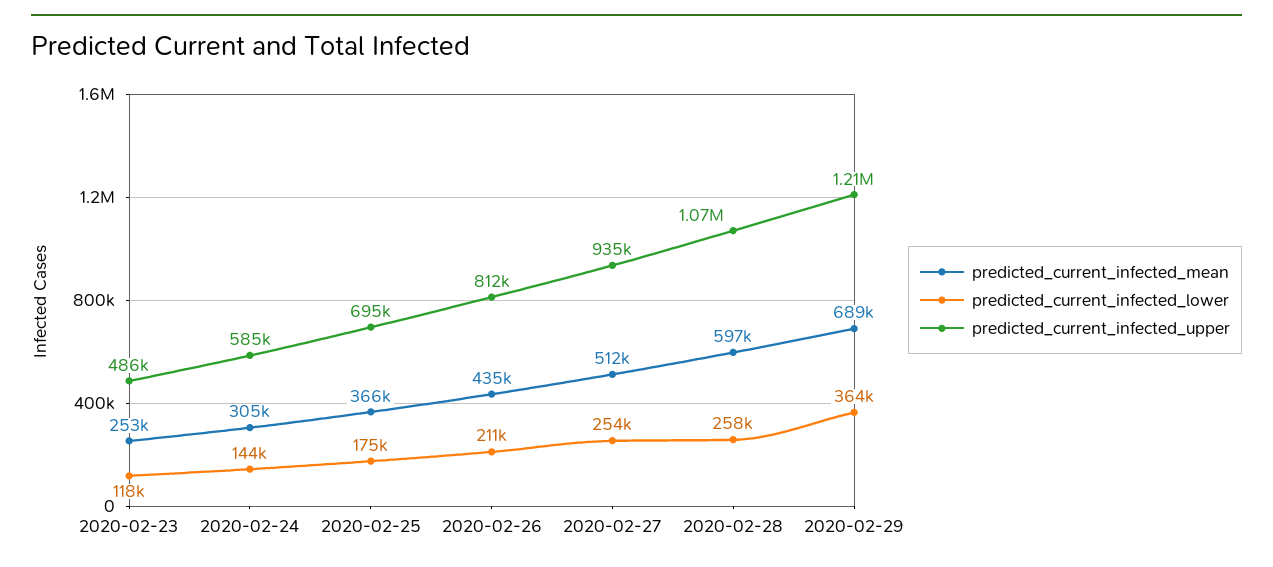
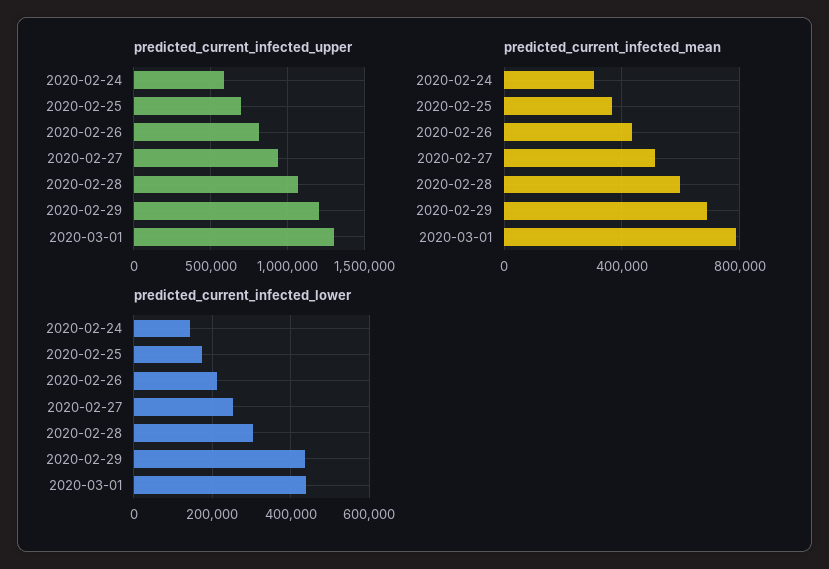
predicted_current_infected_mean, 2020-02-23: 253000 -> none
predicted_current_infected_lower, 2020-02-23: 118000 -> none
predicted_current_infected_upper, 2020-02-23: 486000 -> none
predicted_current_infected_lower, 2020-02-28: 258000 -> 300000
predicted_current_infected_lower, 2020-02-29: 364000 -> 440000
predicted_current_infected_upper, 2020-03-01: none -> 1300000
predicted_current_infected_mean, 2020-03-01: none -> 800000
predicted_current_infected_lower, 2020-03-01: none -> 440000

